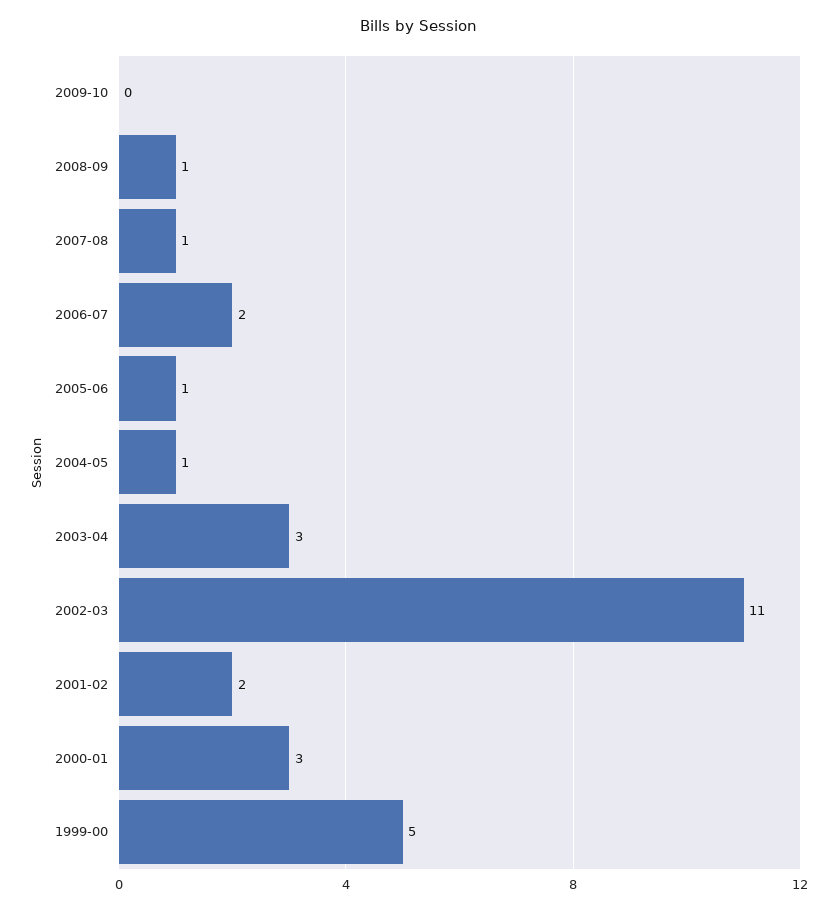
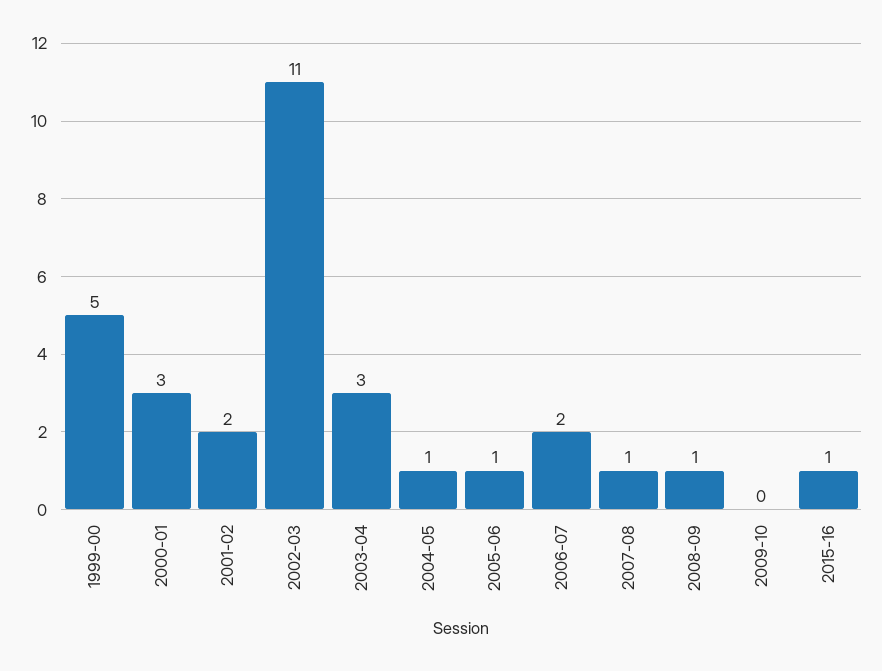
2015-16: none -> 1

